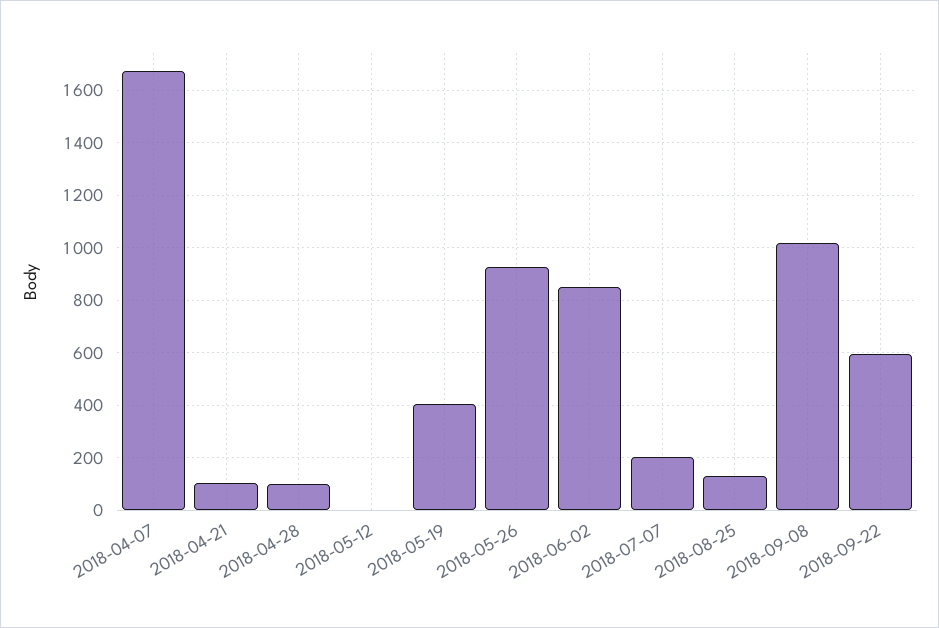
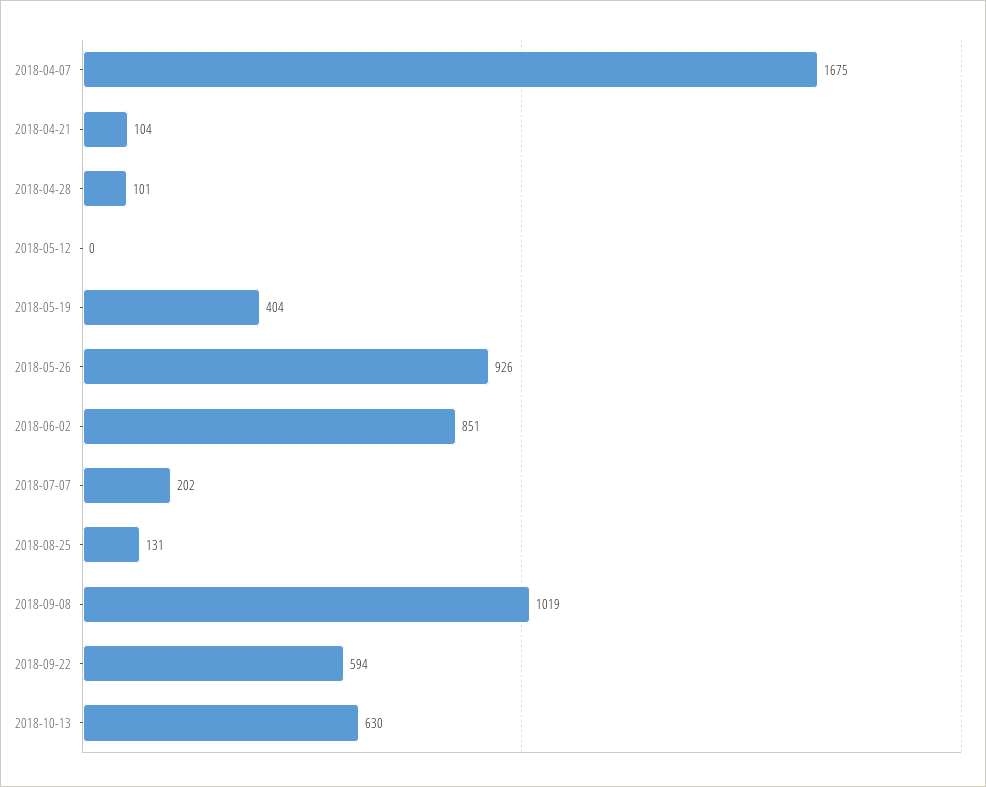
2018-10-13: none -> 630

